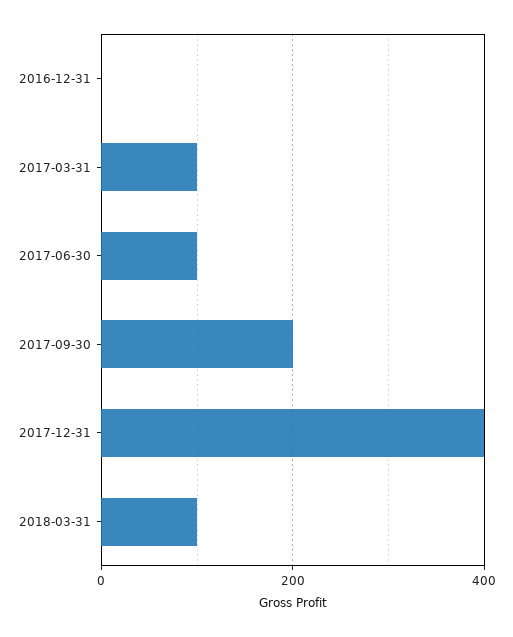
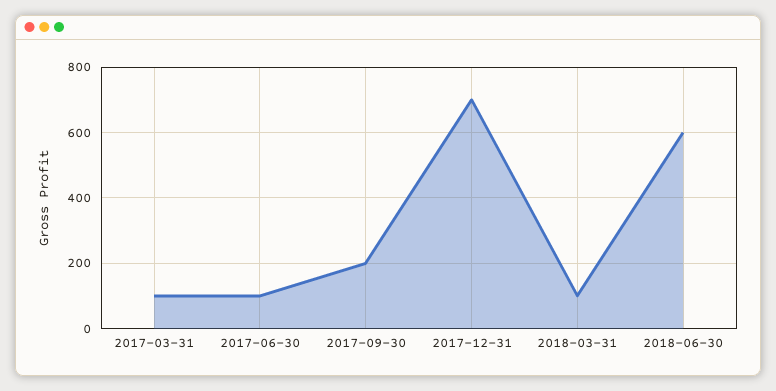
2016-12-31: 0 -> none
2017-12-31: 400 -> 700
2018-06-30: none -> 600

